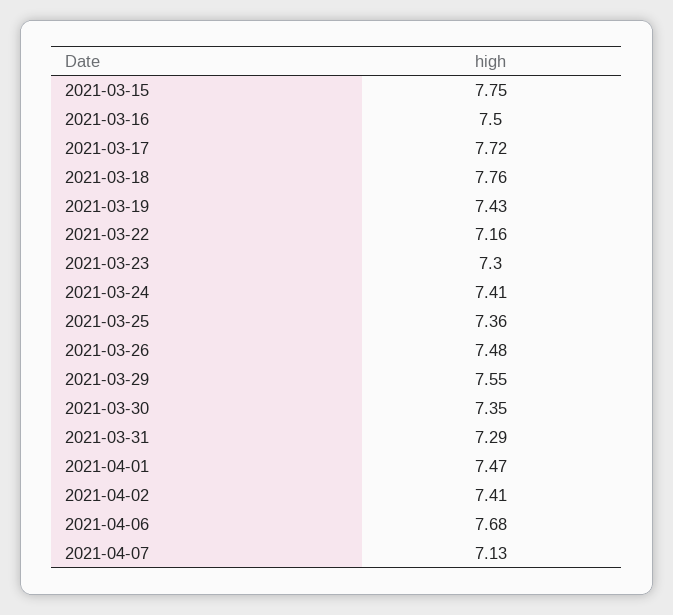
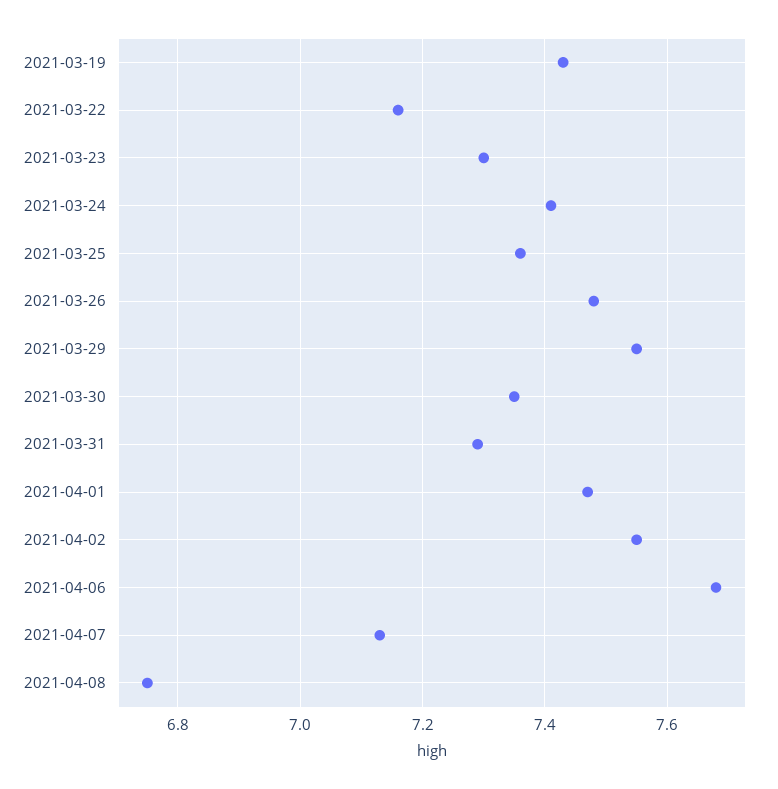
2021-03-15: 7.75 -> none
2021-03-16: 7.5 -> none
2021-03-17: 7.72 -> none
2021-03-18: 7.76 -> none
2021-04-02: 7.41 -> 7.55
2021-04-08: none -> 6.75

